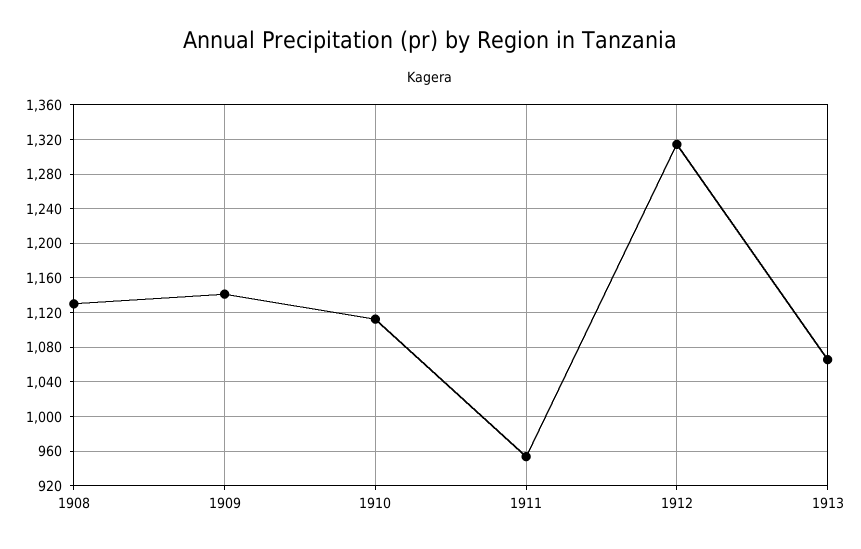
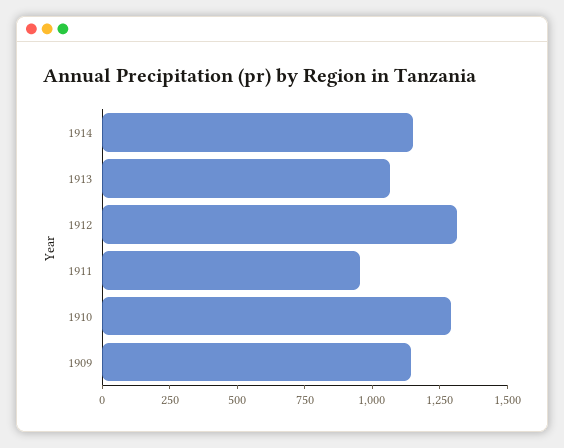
1908: 1130 -> none
1910: 1110 -> 1300
1914: none -> 1150

